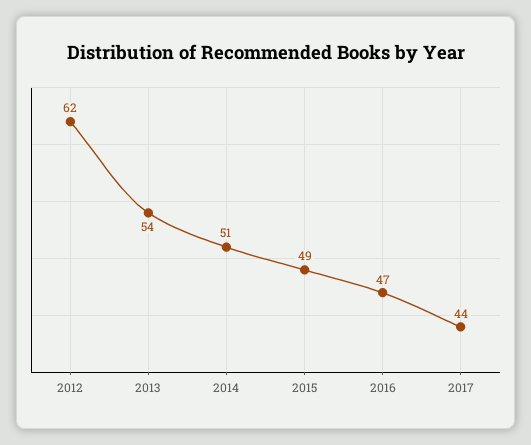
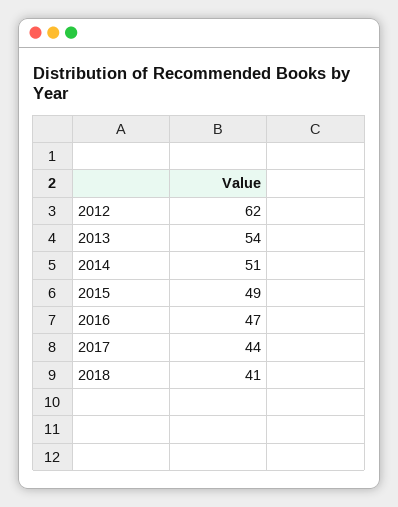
2018: none -> 41

